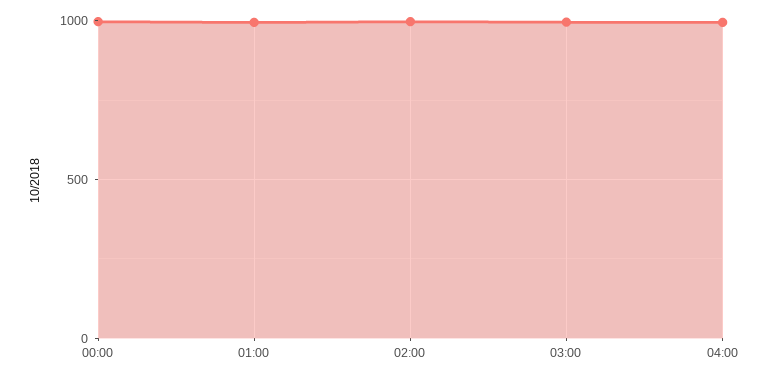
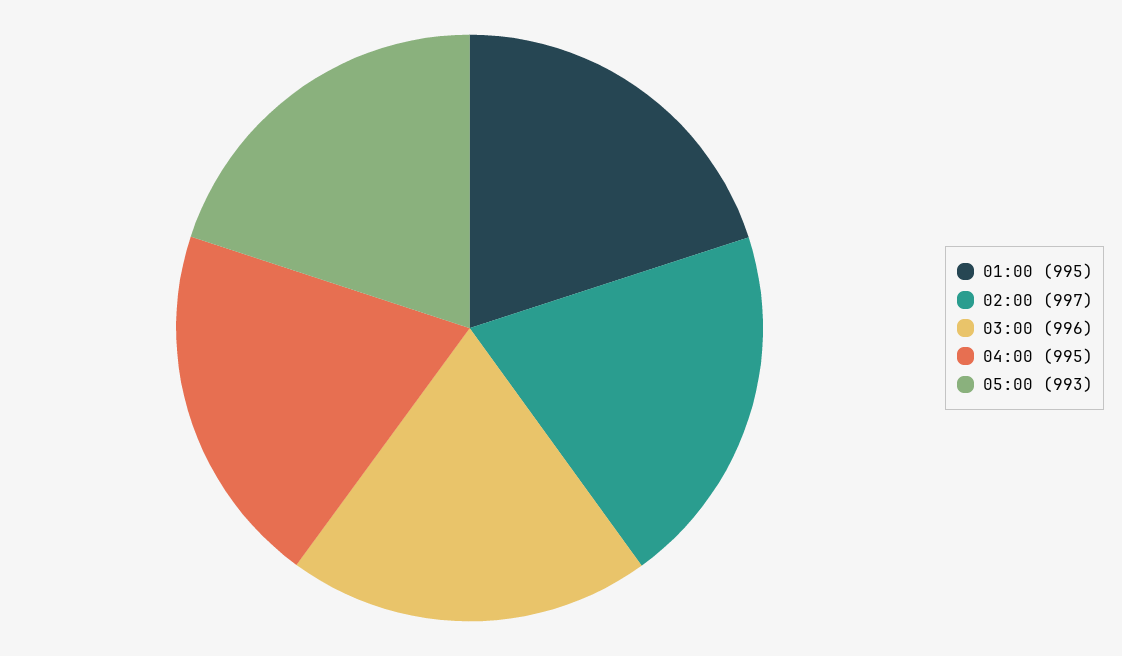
00:00: 1000 -> none
05:00: none -> 993

